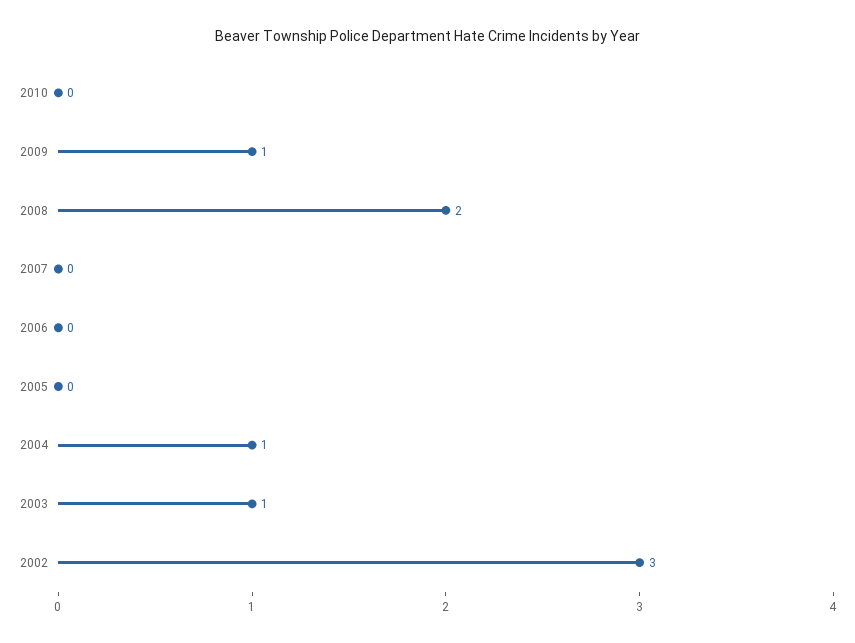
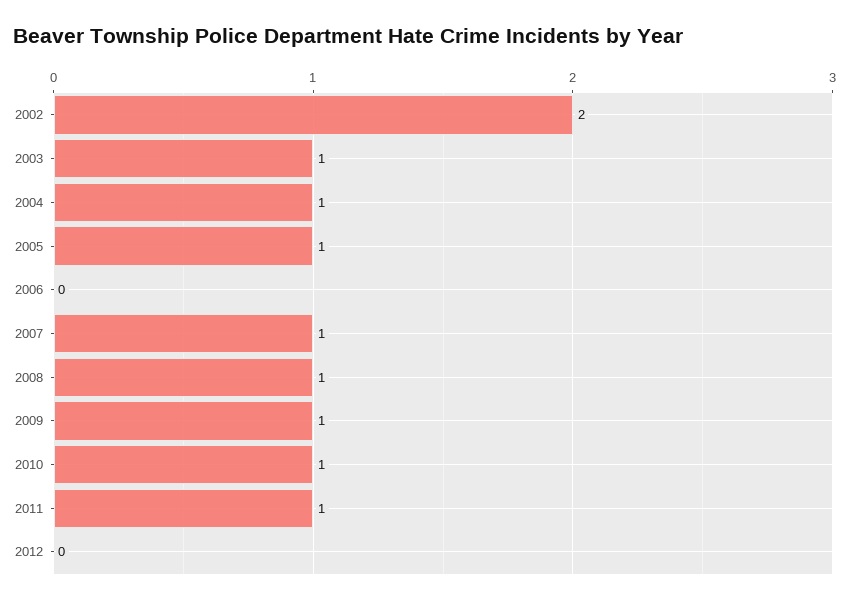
2010: 0 -> 1
2008: 2 -> 1
2007: 0 -> 1
2005: 0 -> 1
2002: 3 -> 2
2011: none -> 1
2012: none -> 0

